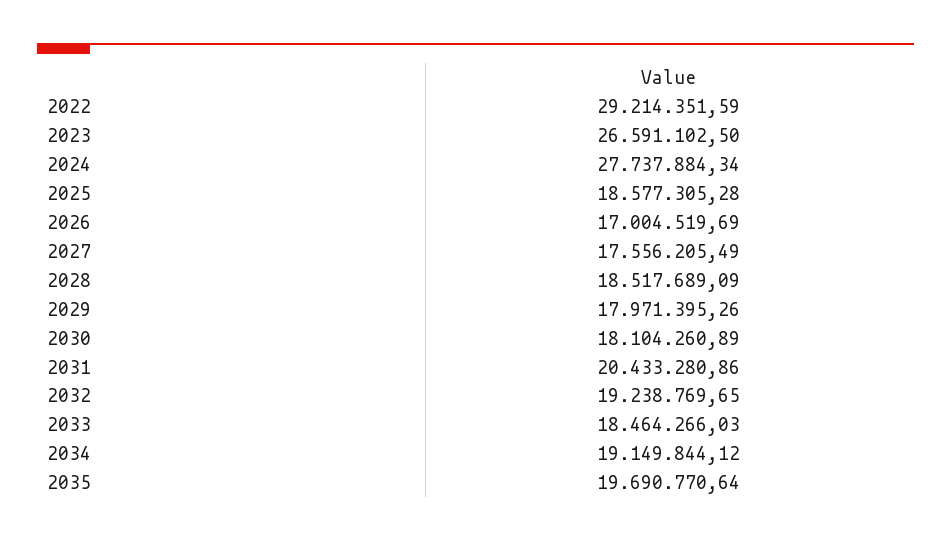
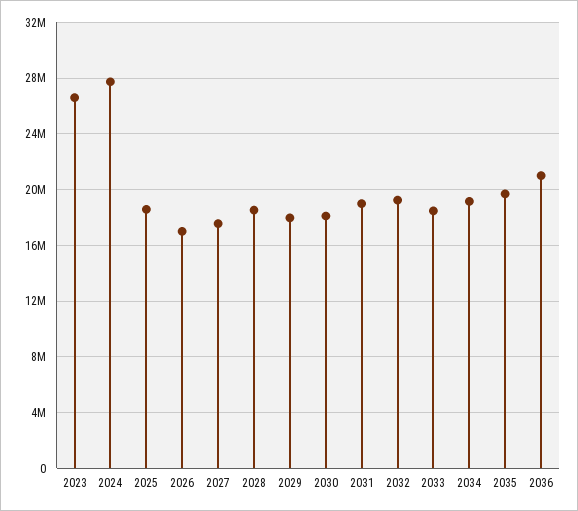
2022: 29214351.59 -> none
2031: 20433280.86 -> 19000000
2036: none -> 21000000

